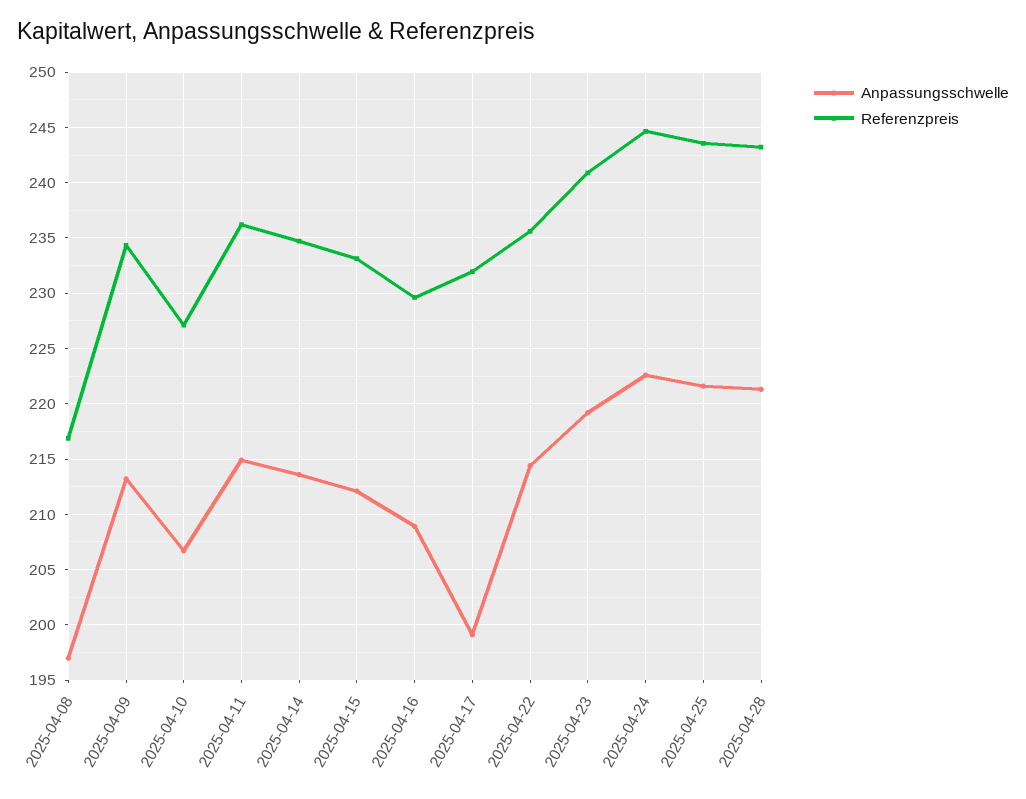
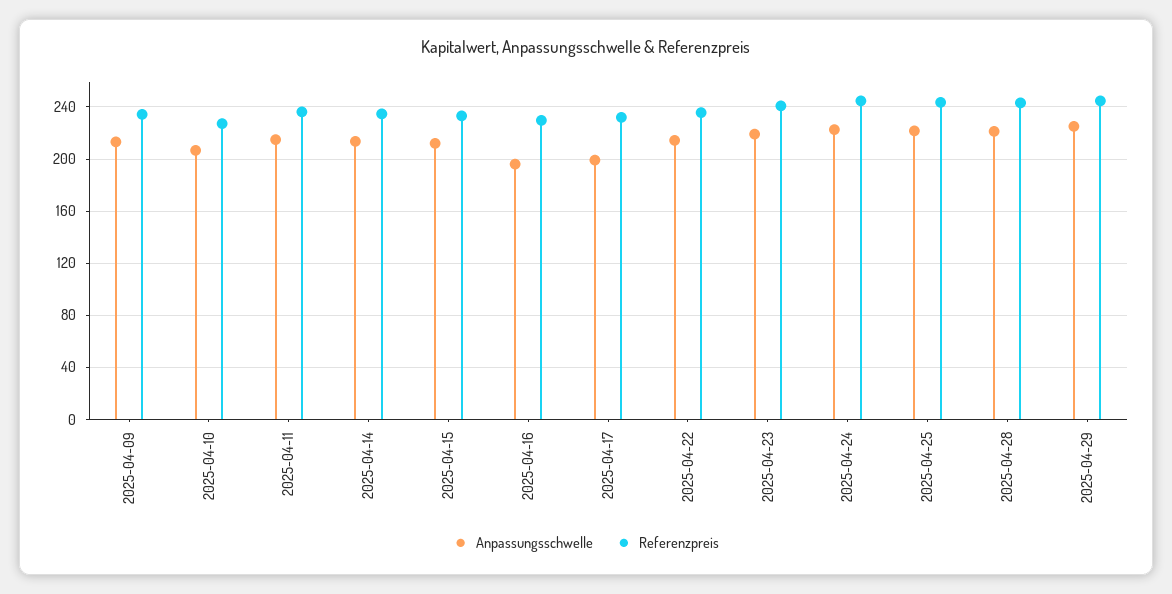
Anpassungsschwelle, 2025-04-08: 197 -> none
Referenzpreis, 2025-04-08: 217 -> none
Anpassungsschwelle, 2025-04-16: 209 -> 195
Anpassungsschwelle, 2025-04-29: none -> 225
Referenzpreis, 2025-04-29: none -> 245

